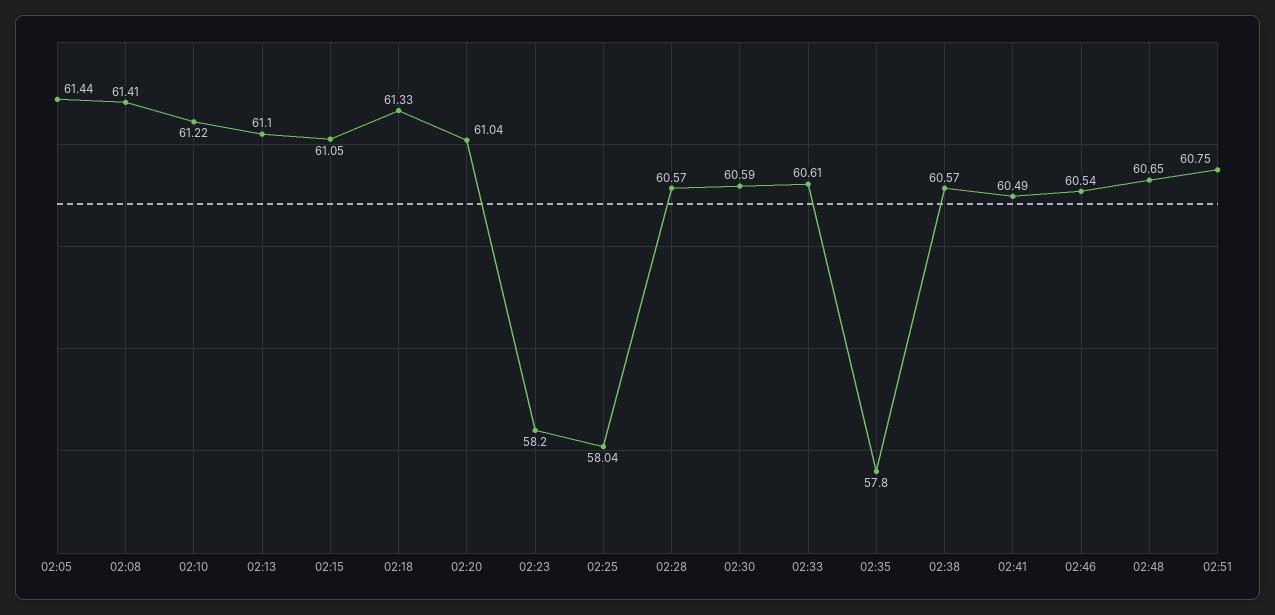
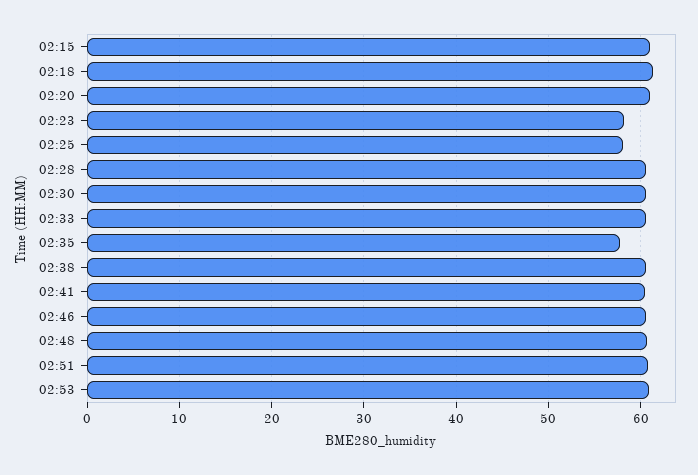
02:05: 61.44 -> none
02:08: 61.41 -> none
02:10: 61.22 -> none
02:13: 61.1 -> none
02:53: none -> 61

